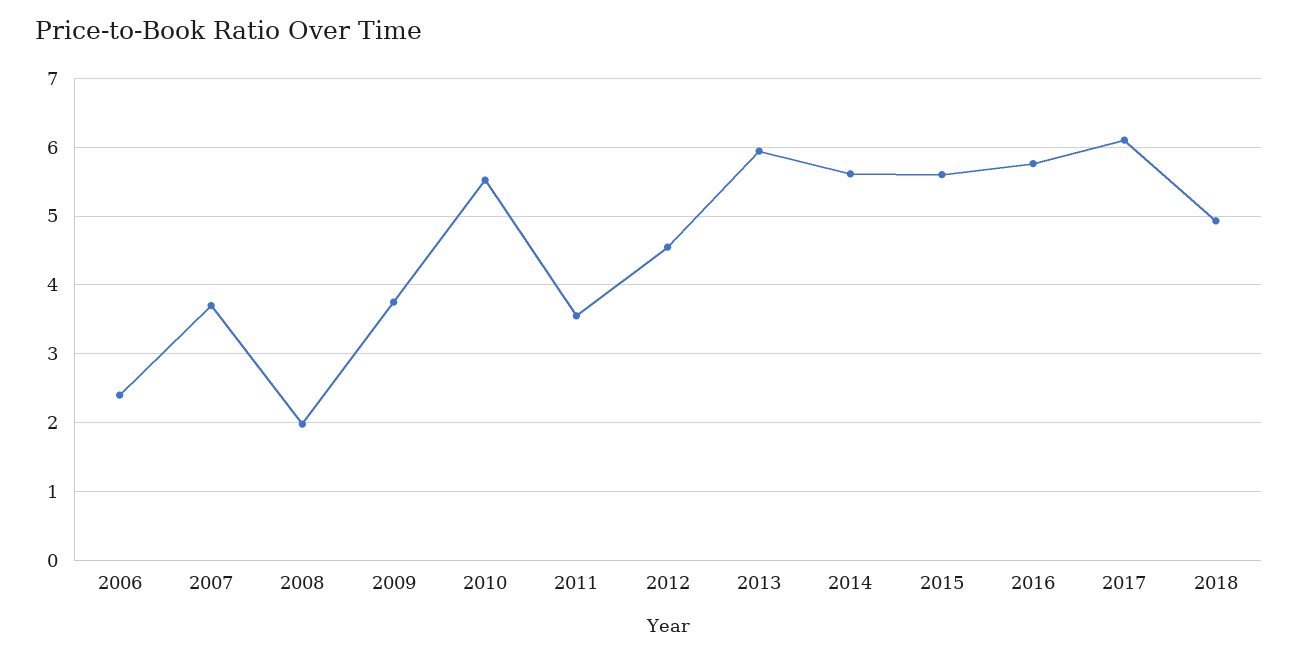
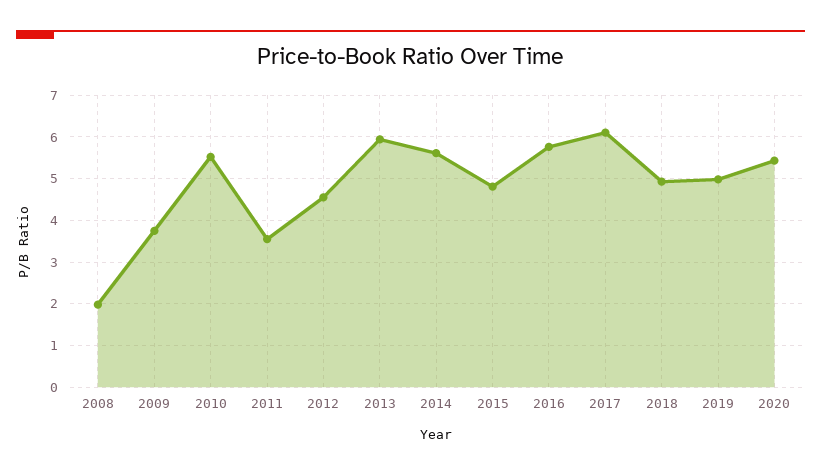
2006: 2.4 -> none
2007: 3.7 -> none
2015: 5.6 -> 4.8
2019: none -> 5
2020: none -> 5.4

